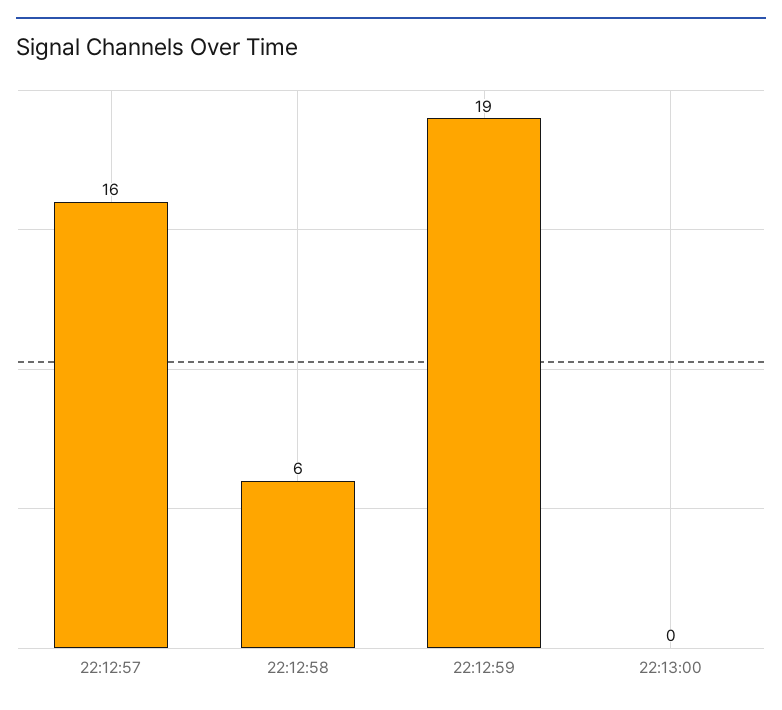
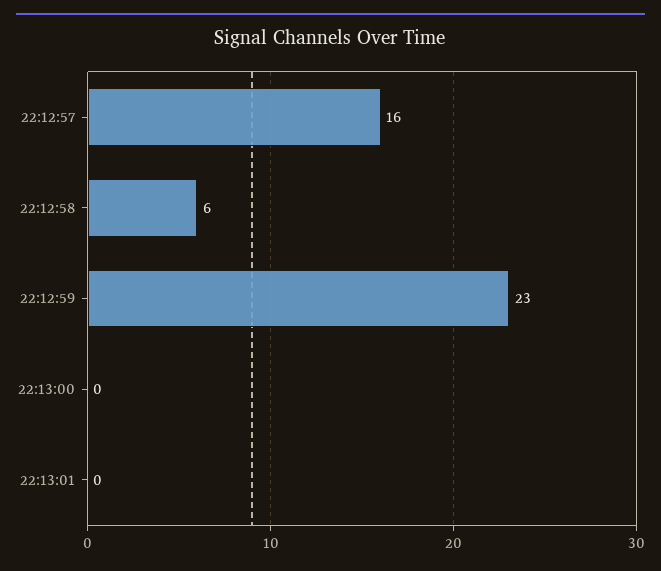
22:12:59: 19 -> 23
22:13:01: none -> 0

